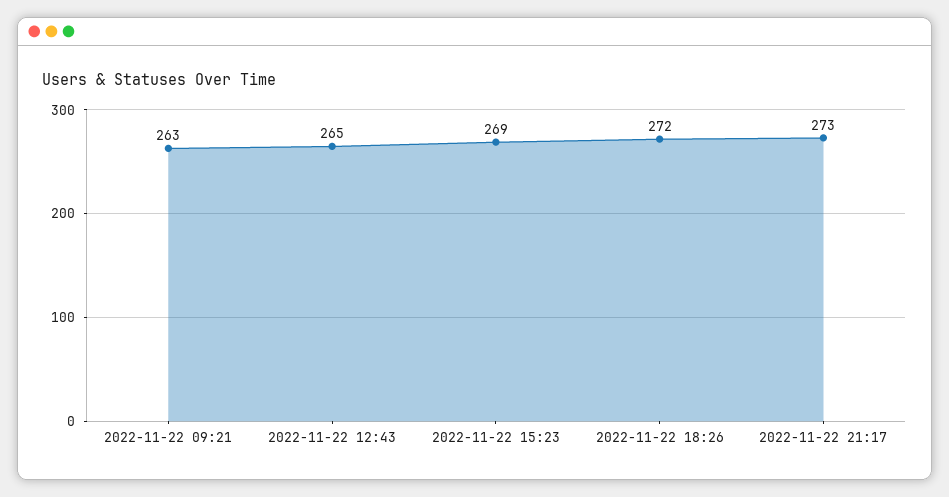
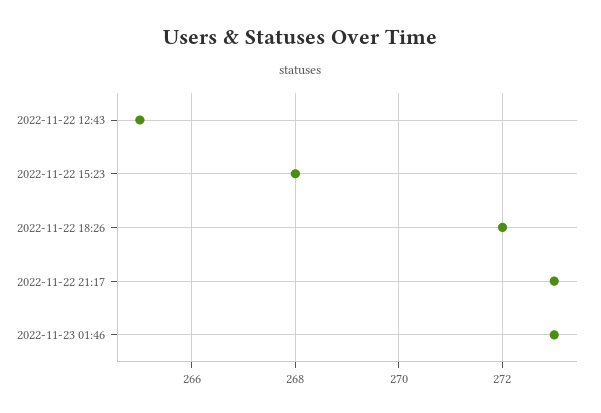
2022-11-22 09:21: 263 -> none
2022-11-22 15:23: 269 -> 268
2022-11-23 01:46: none -> 273

